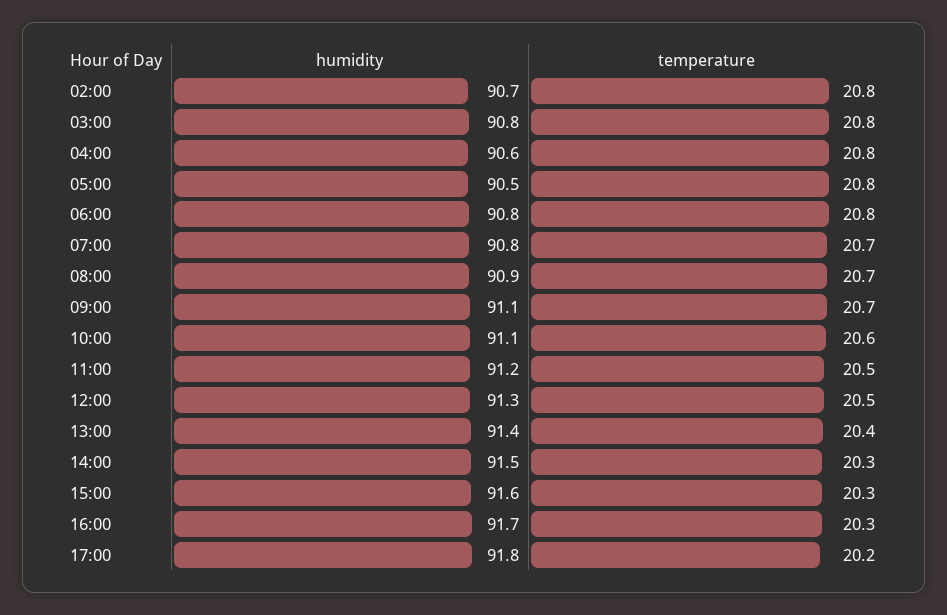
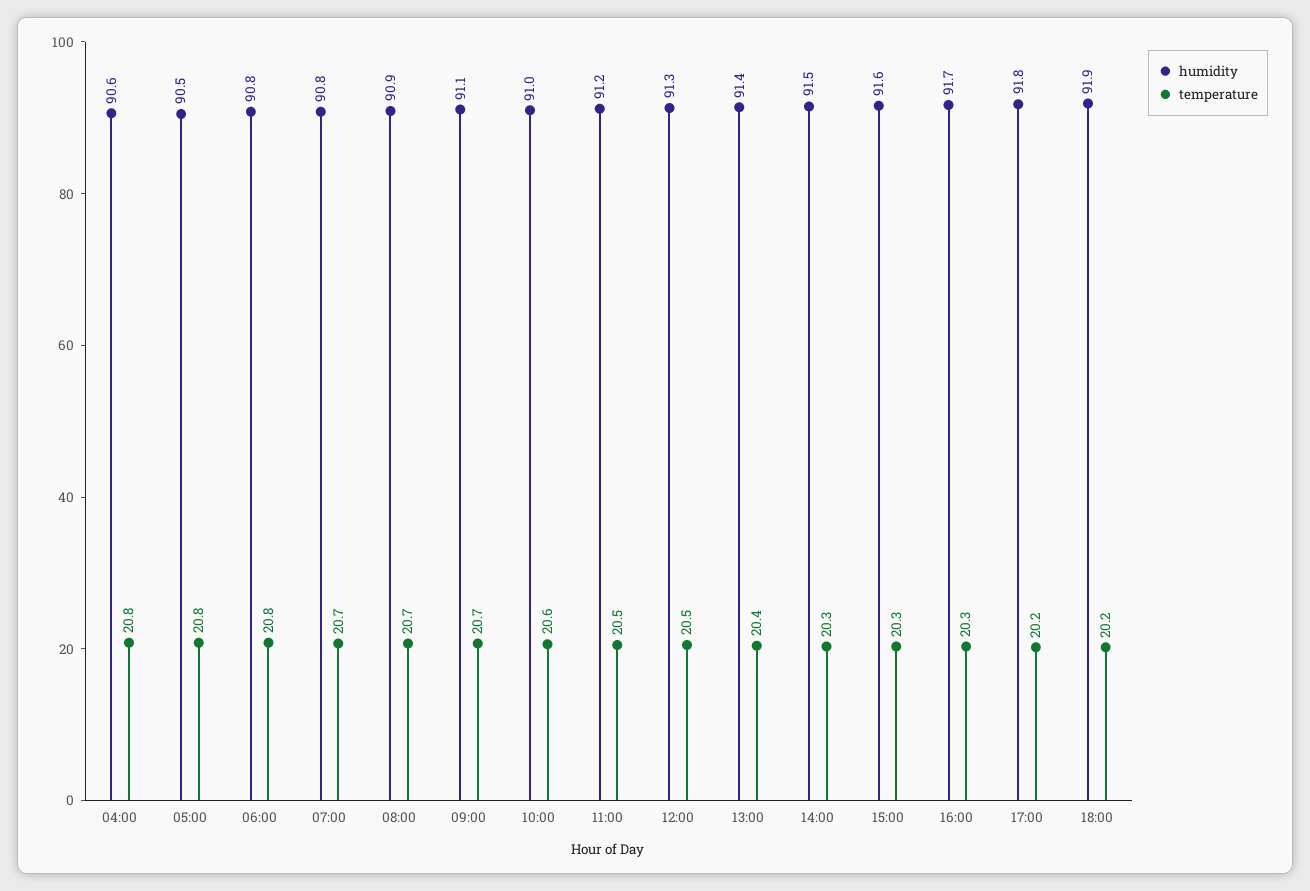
humidity, 02:00: 90.7 -> none
temperature, 02:00: 20.8 -> none
humidity, 03:00: 90.8 -> none
temperature, 03:00: 20.8 -> none
humidity, 10:00: 91.1 -> 91
humidity, 18:00: none -> 91.9
temperature, 18:00: none -> 20.2

